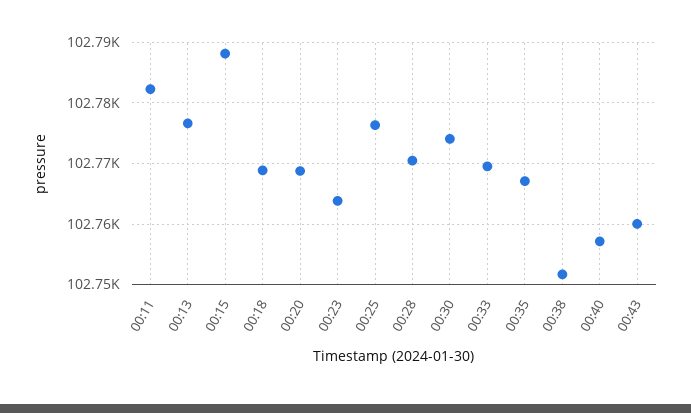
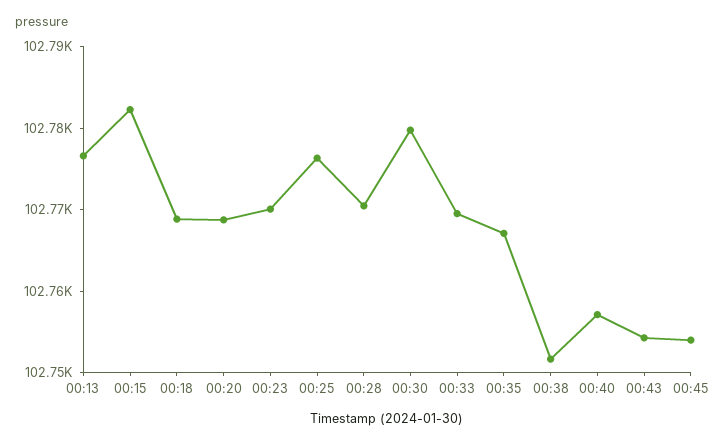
00:11: 102782 -> none
00:15: 102788 -> 102782
00:23: 102764 -> 102770
00:30: 102774 -> 102780
00:43: 102760 -> 102754
00:45: none -> 102754

